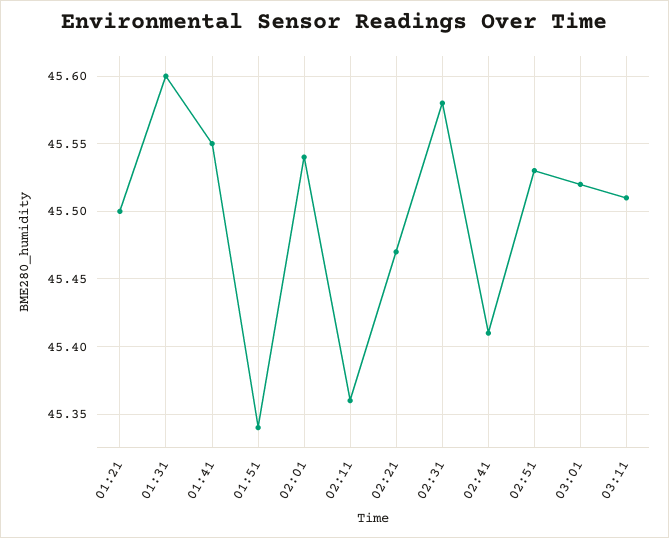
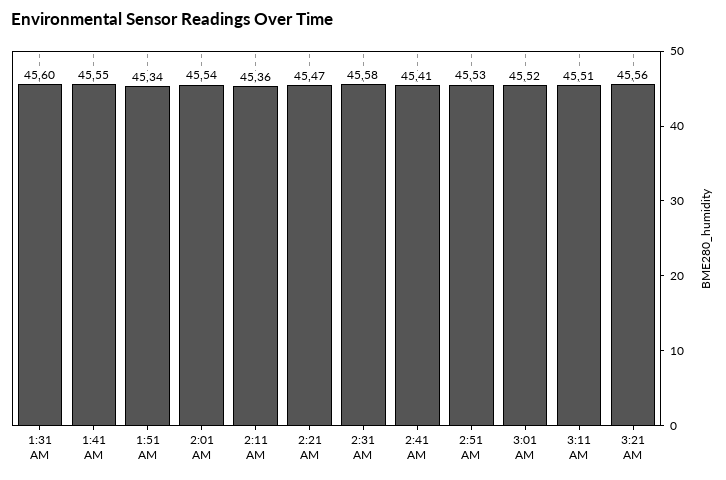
01:21: 45.5 -> none
3:21 AM: none -> 45.56

